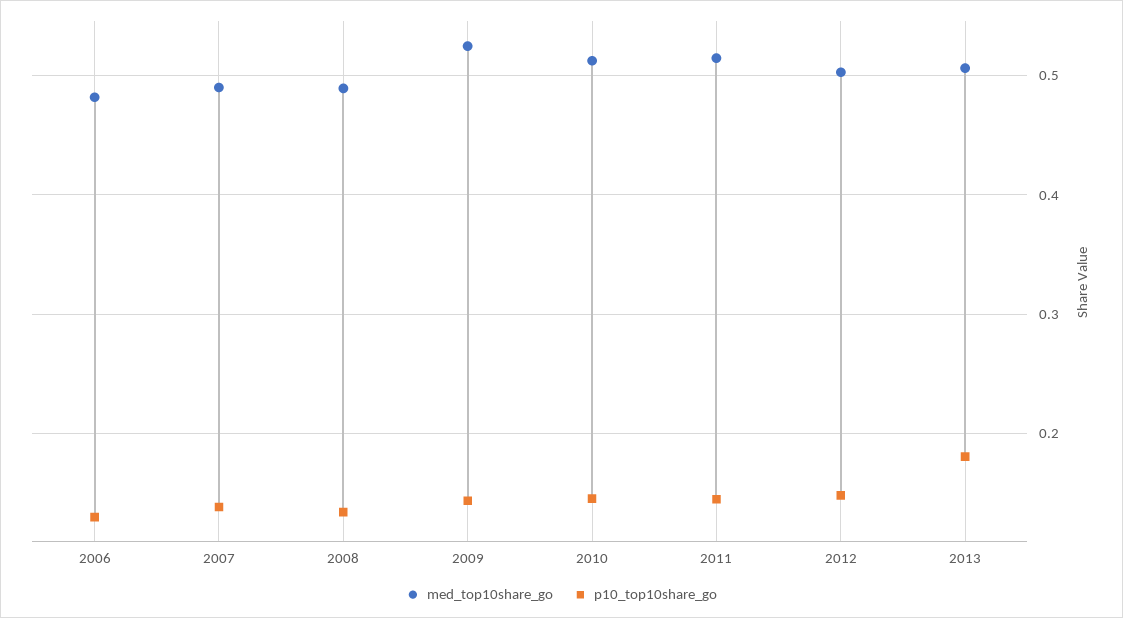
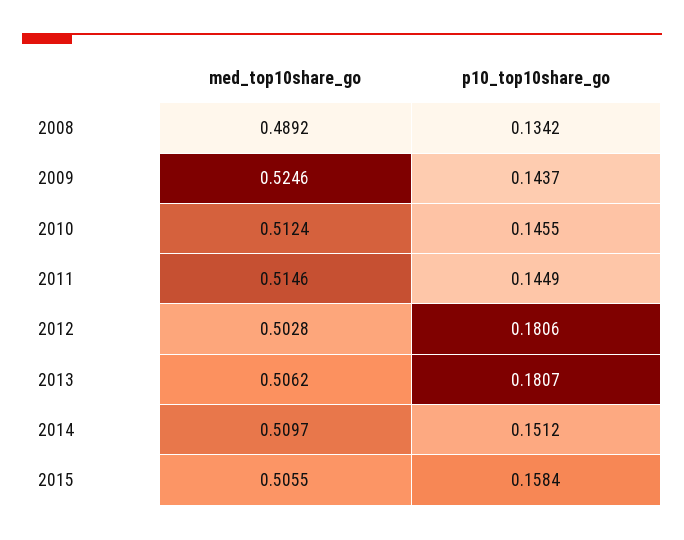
med_top10share_go, 2006: 0.48 -> none
p10_top10share_go, 2006: 0.13 -> none
med_top10share_go, 2007: 0.49 -> none
p10_top10share_go, 2007: 0.14 -> none
p10_top10share_go, 2012: 0.15 -> 0.1806
med_top10share_go, 2014: none -> 0.5097
p10_top10share_go, 2014: none -> 0.1512
med_top10share_go, 2015: none -> 0.5055
p10_top10share_go, 2015: none -> 0.1584

